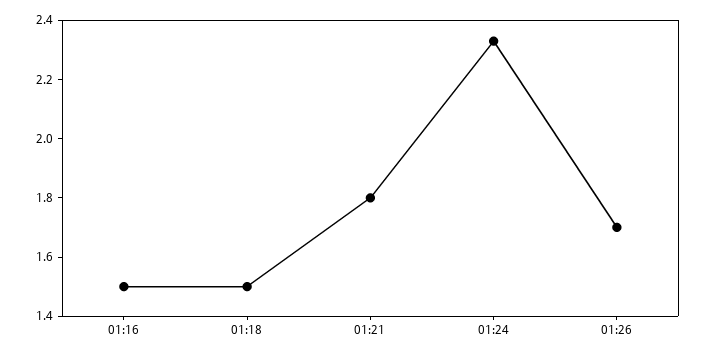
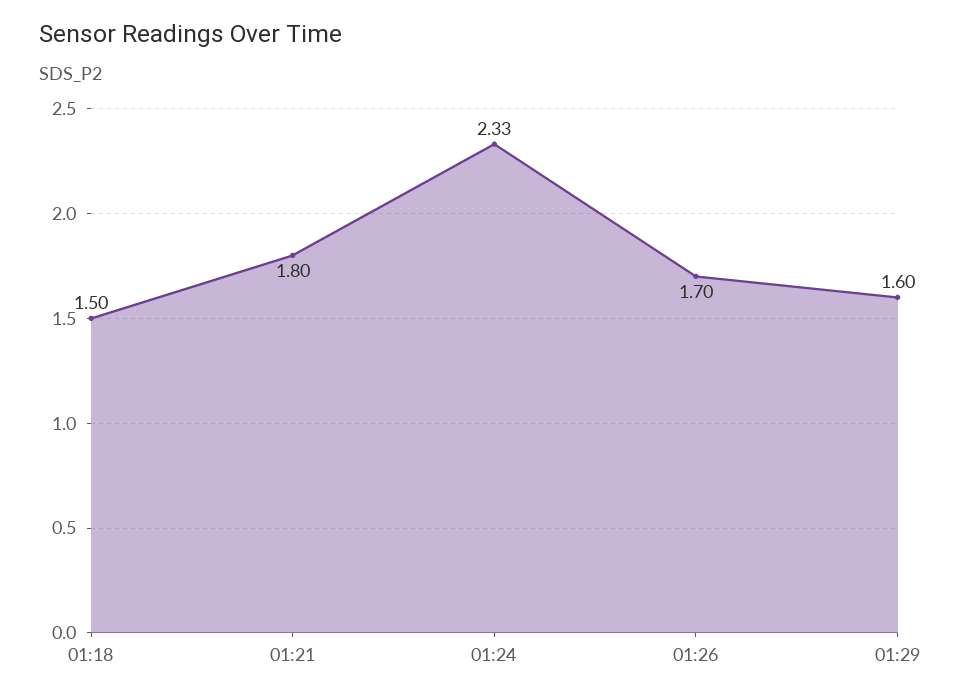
01:16: 1.5 -> none
01:29: none -> 1.6

